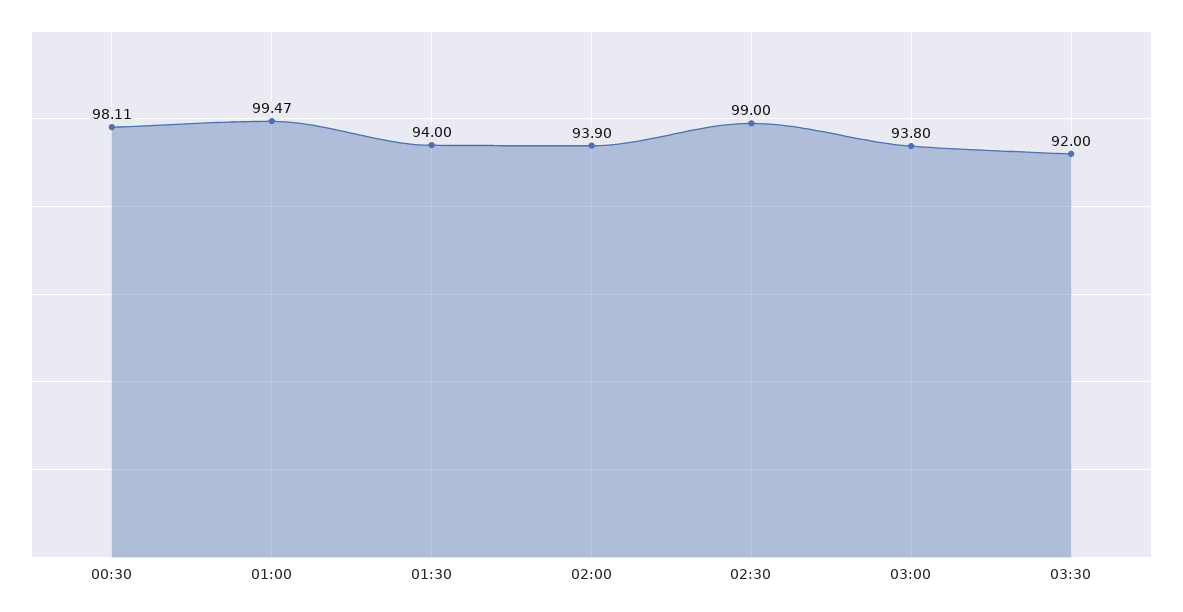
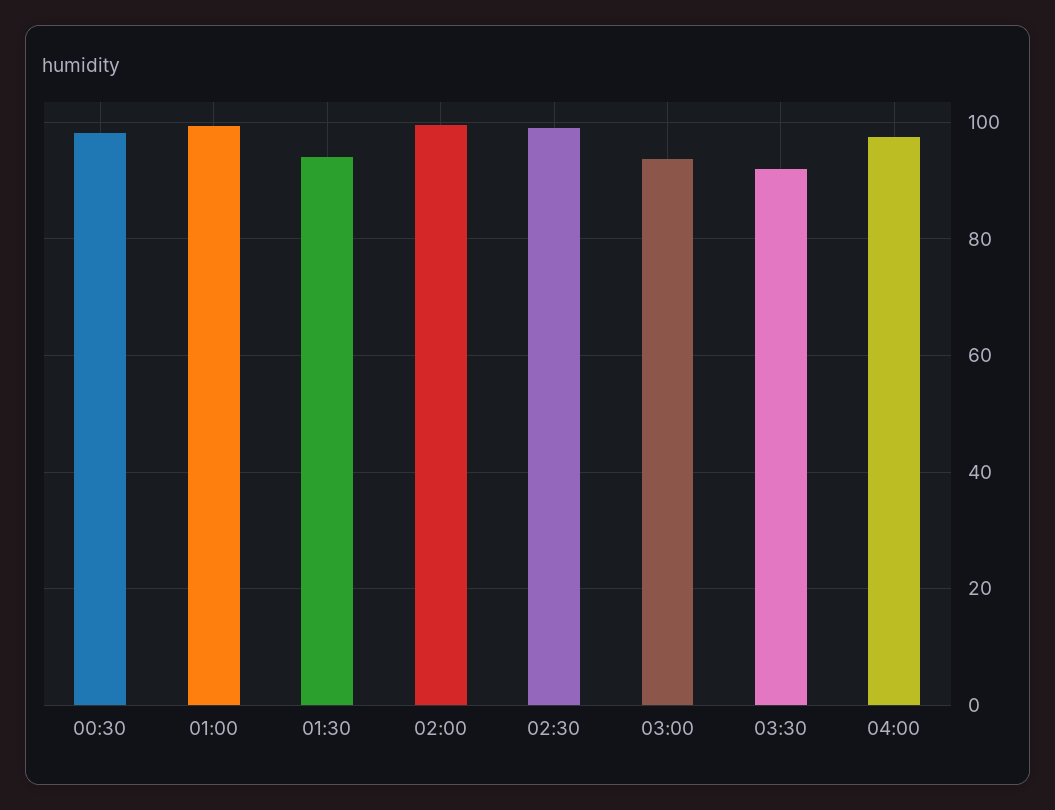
02:00: 93.9 -> 100
04:00: none -> 98

